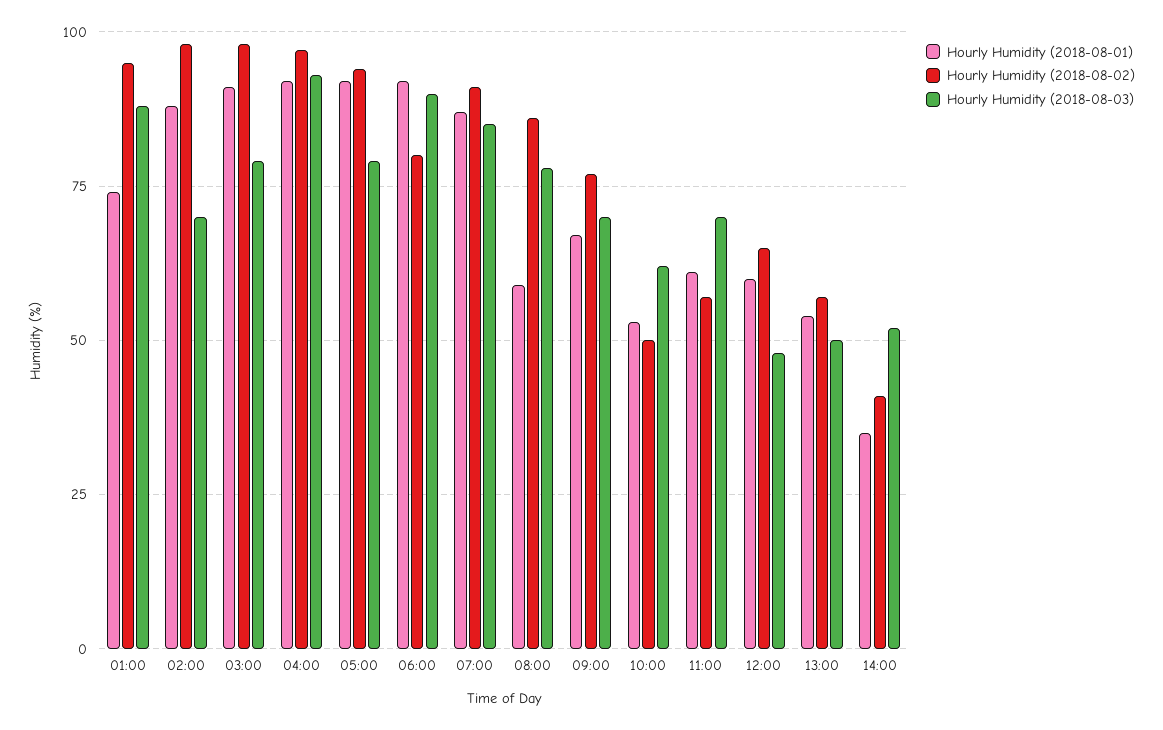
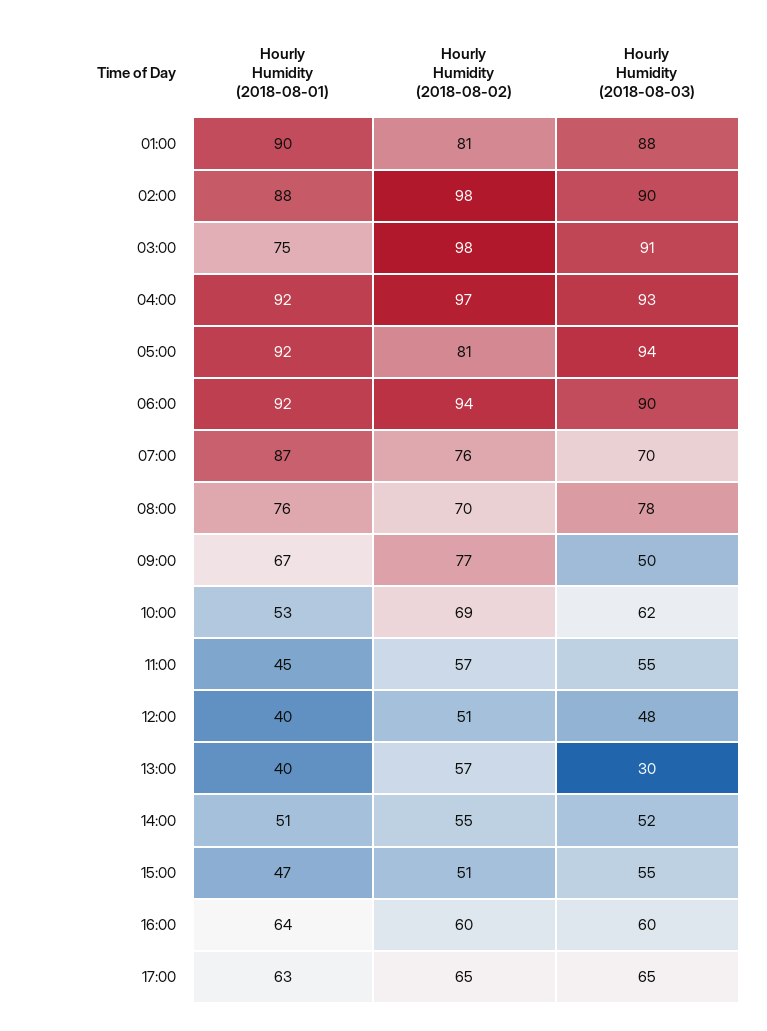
Hourly Humidity (2018-08-01), 01:00: 75 -> 90
Hourly Humidity (2018-08-02), 01:00: 95 -> 81
Hourly Humidity (2018-08-03), 02:00: 70 -> 90
Hourly Humidity (2018-08-01), 03:00: 90 -> 75
Hourly Humidity (2018-08-03), 03:00: 80 -> 91
Hourly Humidity (2018-08-02), 05:00: 95 -> 81
Hourly Humidity (2018-08-03), 05:00: 80 -> 94
Hourly Humidity (2018-08-02), 06:00: 80 -> 94
Hourly Humidity (2018-08-02), 07:00: 90 -> 76
Hourly Humidity (2018-08-03), 07:00: 85 -> 70
Hourly Humidity (2018-08-01), 08:00: 60 -> 76
Hourly Humidity (2018-08-02), 08:00: 85 -> 70
Hourly Humidity (2018-08-03), 09:00: 70 -> 50
Hourly Humidity (2018-08-02), 10:00: 50 -> 69
Hourly Humidity (2018-08-01), 11:00: 60 -> 45
Hourly Humidity (2018-08-03), 11:00: 70 -> 55
Hourly Humidity (2018-08-01), 12:00: 60 -> 40
Hourly Humidity (2018-08-02), 12:00: 65 -> 51
Hourly Humidity (2018-08-01), 13:00: 55 -> 40
Hourly Humidity (2018-08-03), 13:00: 50 -> 30
Hourly Humidity (2018-08-01), 14:00: 35 -> 51
Hourly Humidity (2018-08-02), 14:00: 40 -> 55
Hourly Humidity (2018-08-01), 15:00: none -> 47
Hourly Humidity (2018-08-02), 15:00: none -> 51
Hourly Humidity (2018-08-03), 15:00: none -> 55
Hourly Humidity (2018-08-01), 16:00: none -> 64
Hourly Humidity (2018-08-02), 16:00: none -> 60
Hourly Humidity (2018-08-03), 16:00: none -> 60
Hourly Humidity (2018-08-01), 17:00: none -> 63
Hourly Humidity (2018-08-02), 17:00: none -> 65
Hourly Humidity (2018-08-03), 17:00: none -> 65

